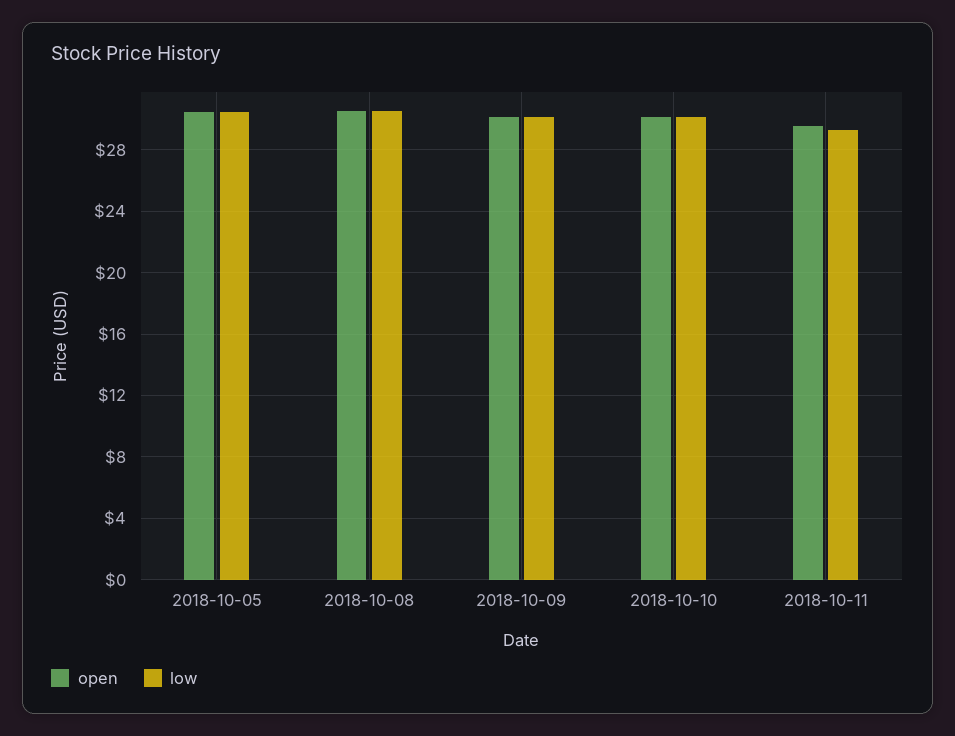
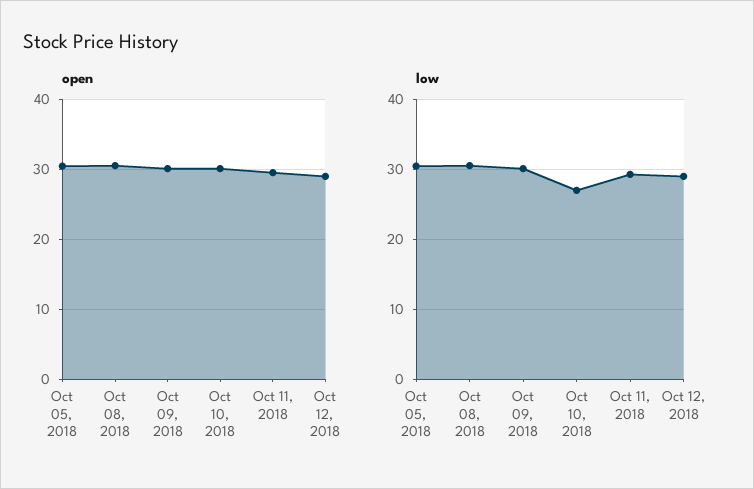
low, 2018-10-10: 30 -> 27
open, Oct 12, 2018: none -> 29
low, Oct 12, 2018: none -> 29

